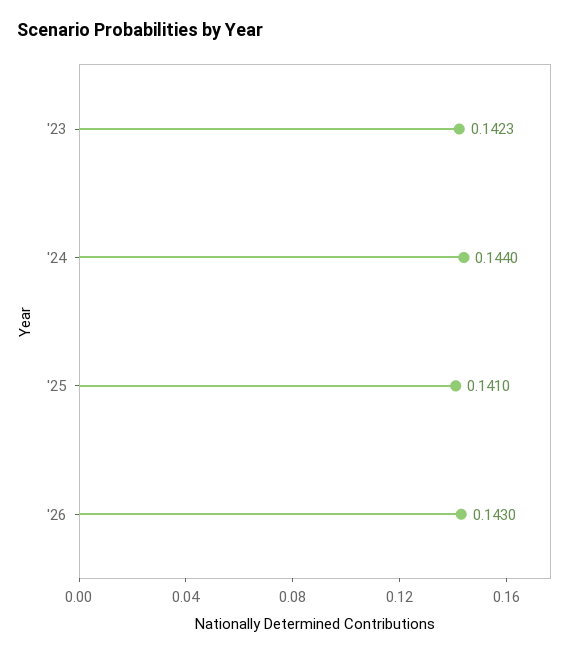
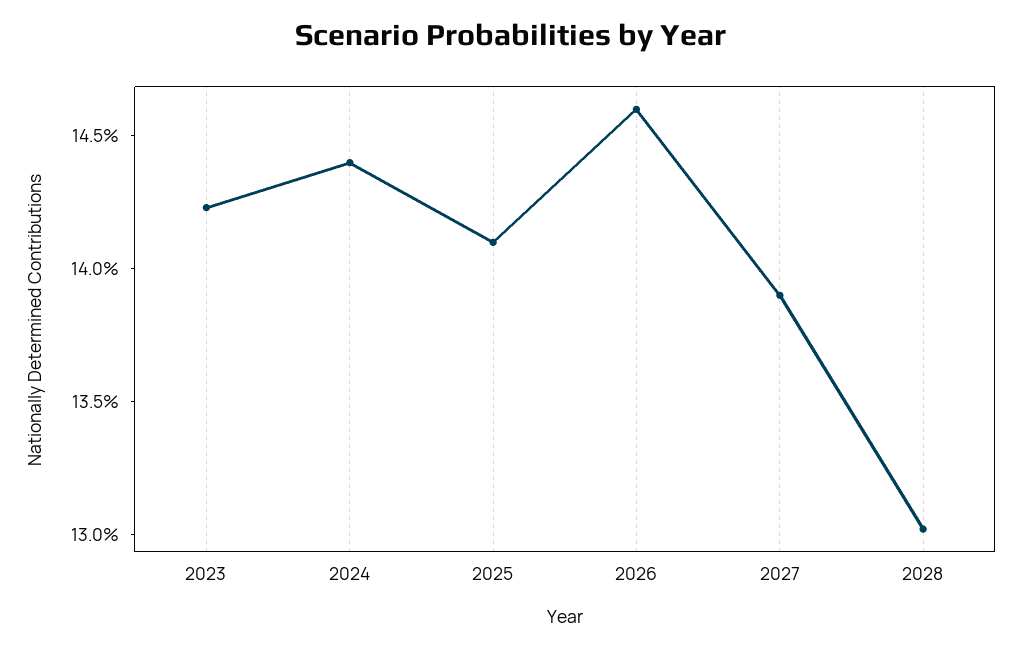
'26: 0.143 -> 0.146
2027: none -> 0.139
2028: none -> 0.13

